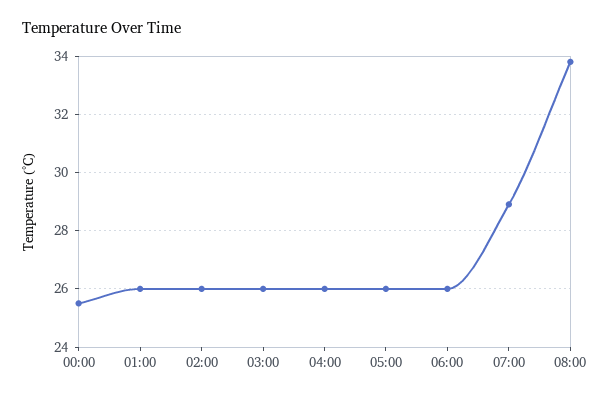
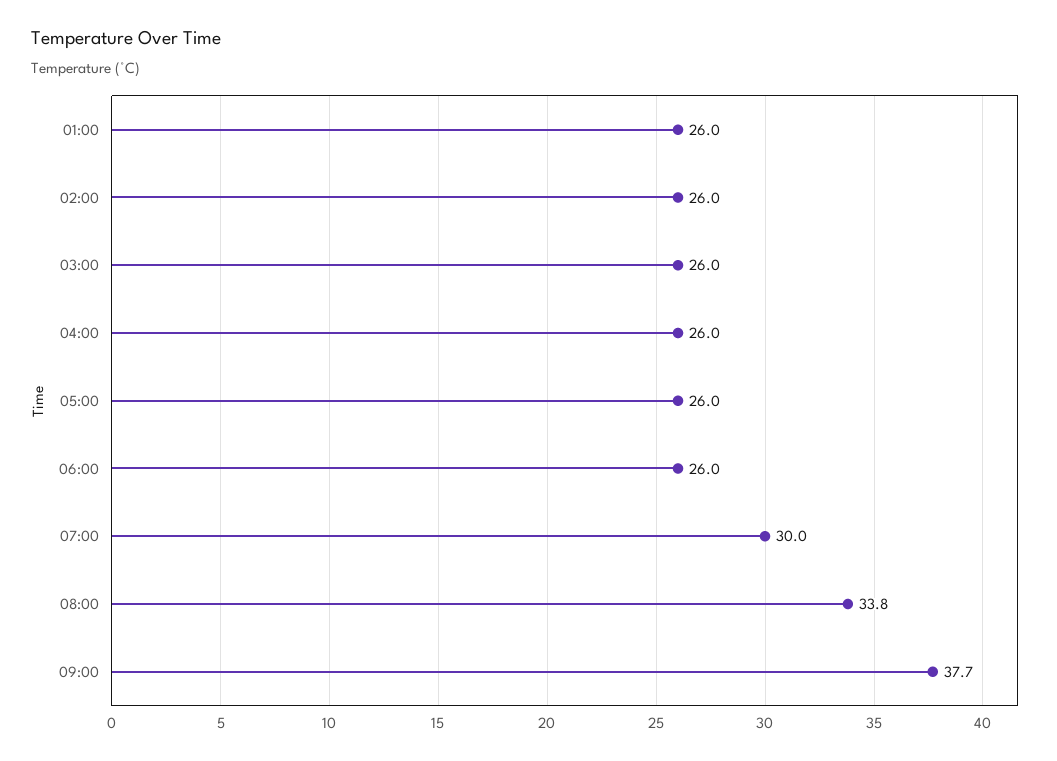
00:00: 25.5 -> none
07:00: 29 -> 30
09:00: none -> 37.7

